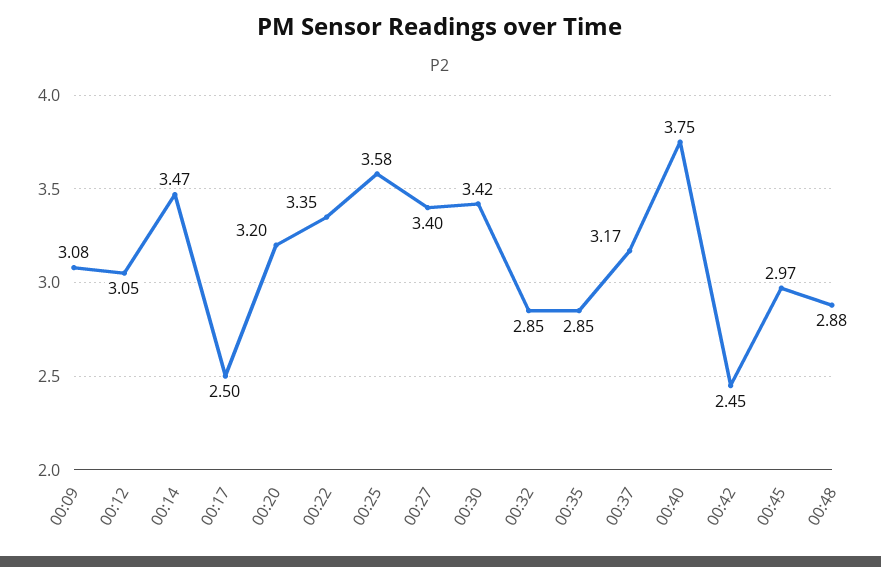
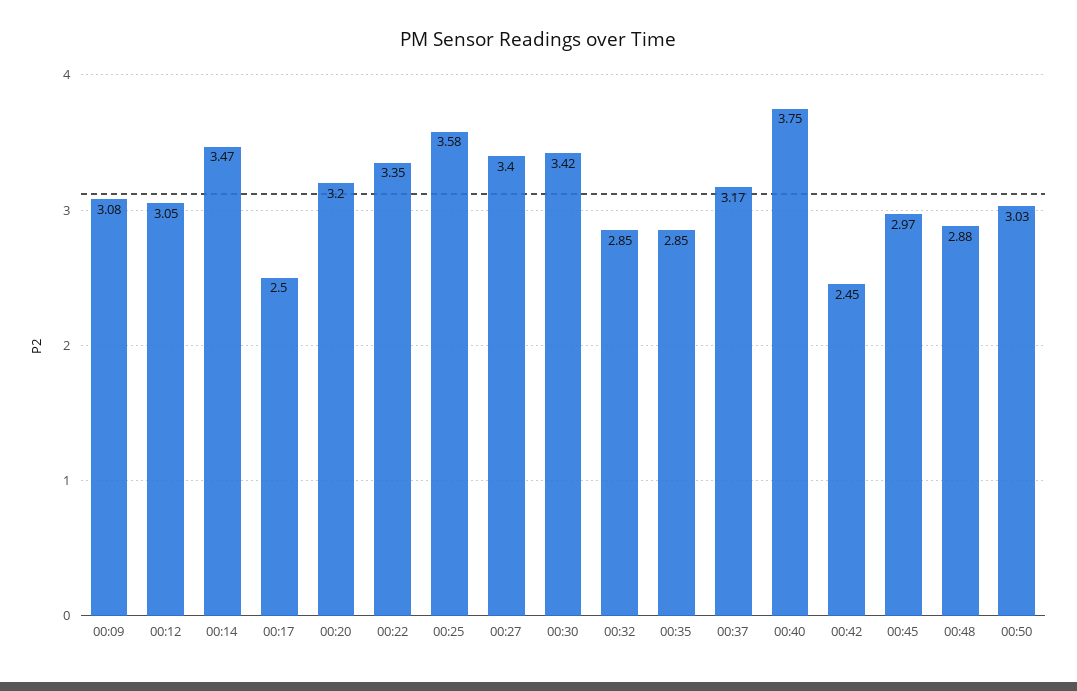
00:50: none -> 3.03

